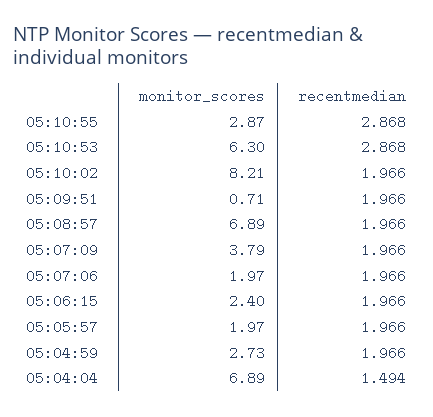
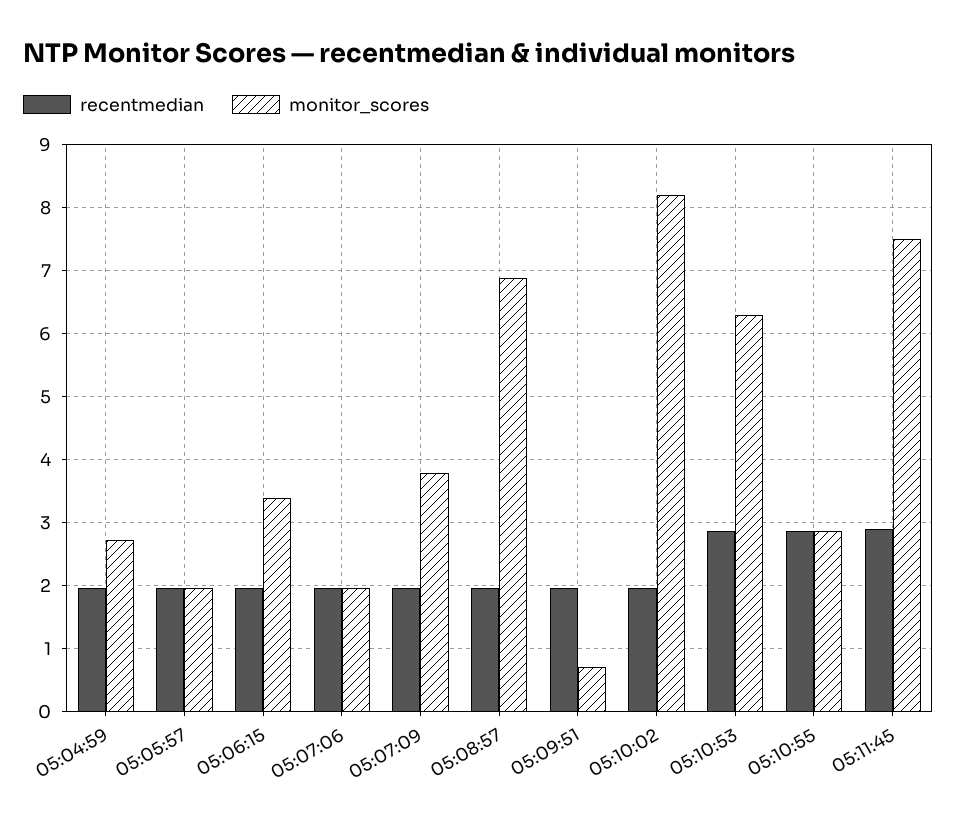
monitor_scores, 05:06:15: 2.4 -> 3.4
monitor_scores, 05:04:04: 6.89 -> none
recentmedian, 05:04:04: 1.494 -> none
recentmedian, 05:11:45: none -> 2.9
monitor_scores, 05:11:45: none -> 7.5

